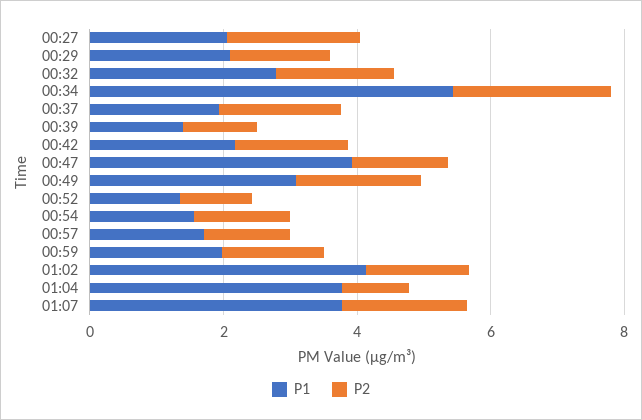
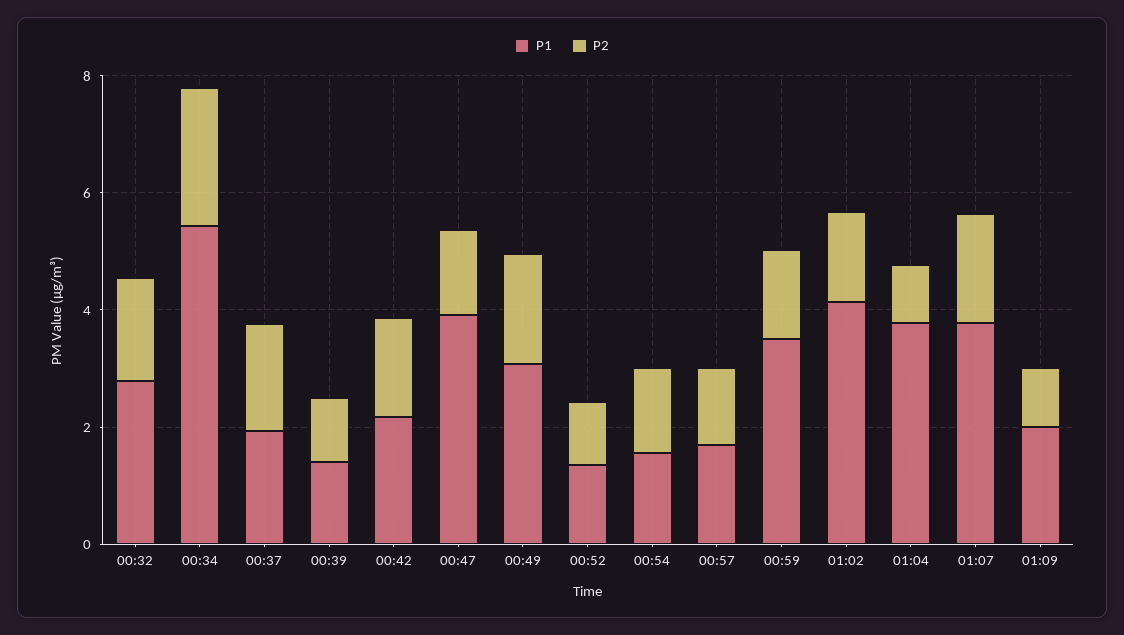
P1, 00:27: 2 -> none
P2, 00:27: 2 -> none
P1, 00:29: 2 -> none
P2, 00:29: 1.5 -> none
P1, 00:59: 2 -> 3.5
P1, 01:09: none -> 2
P2, 01:09: none -> 1

